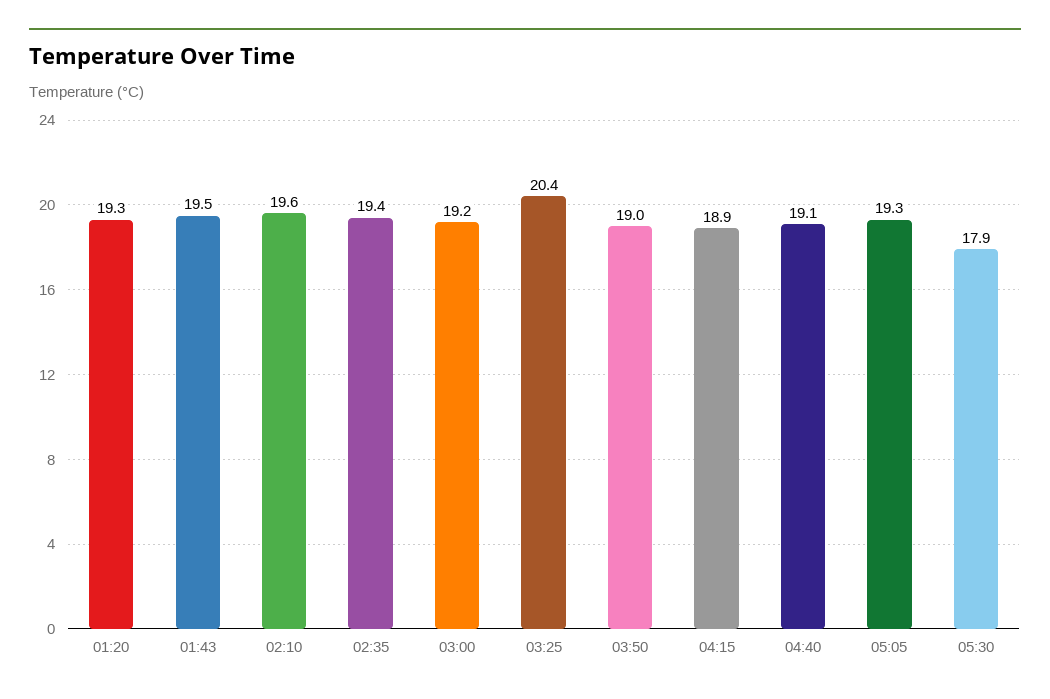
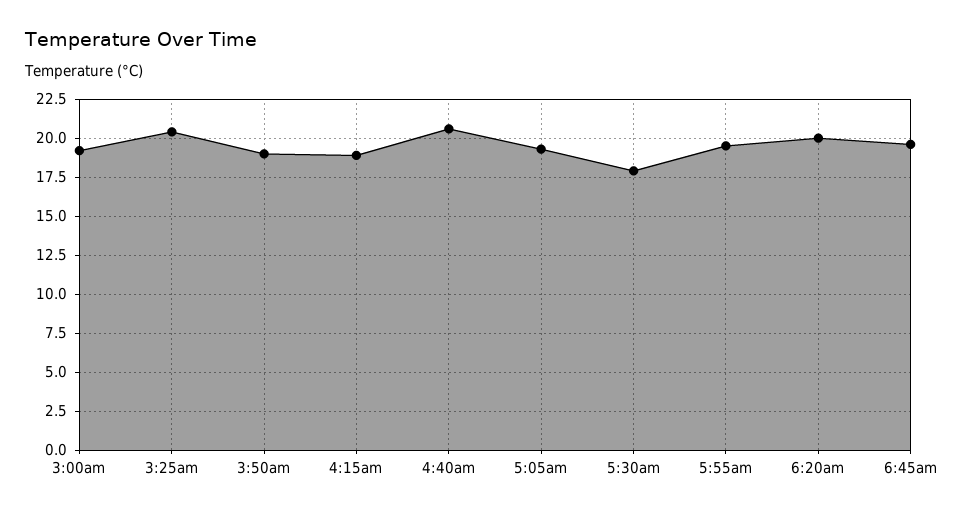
01:20: 19.3 -> none
01:43: 19.5 -> none
02:10: 19.6 -> none
02:35: 19.4 -> none
04:40: 19.1 -> 20.5
5:55am: none -> 19.5
6:20am: none -> 20
6:45am: none -> 19.5

